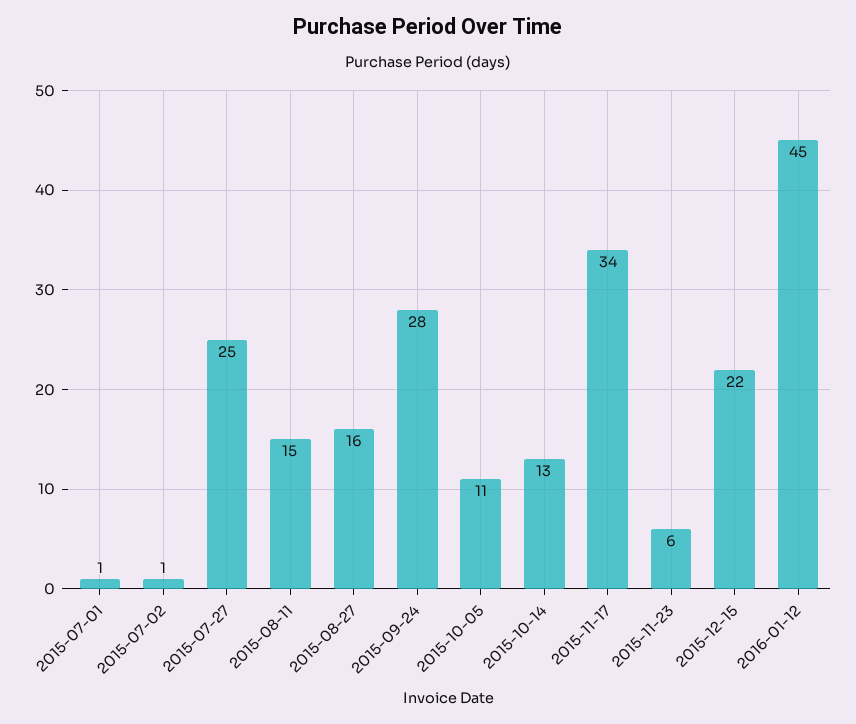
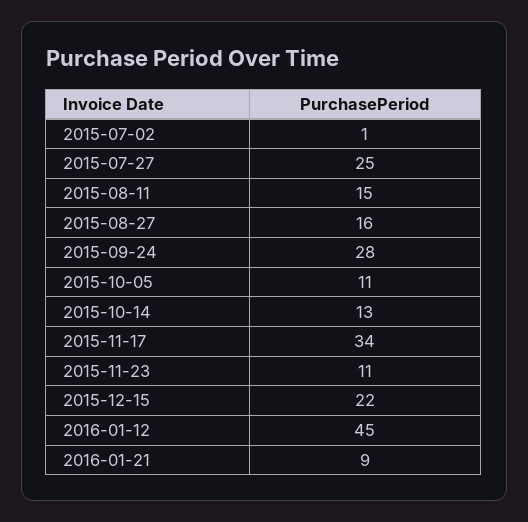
2015-07-01: 1 -> none
2015-11-23: 6 -> 11
2016-01-21: none -> 9

